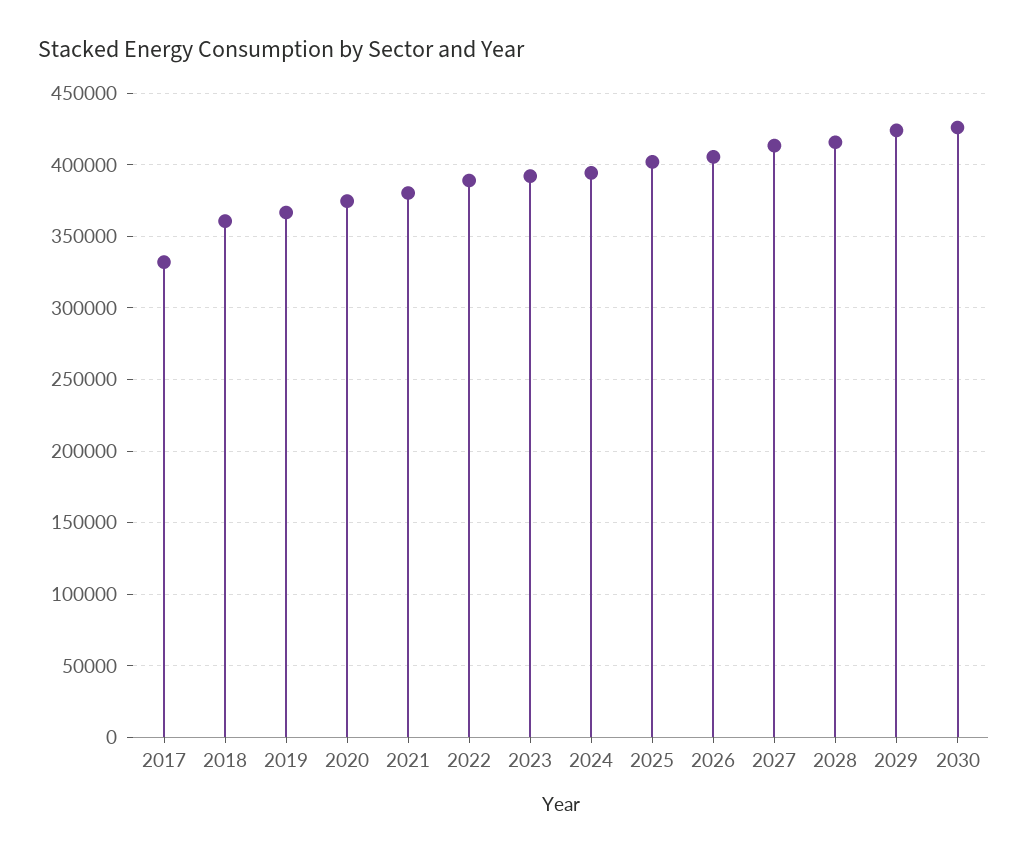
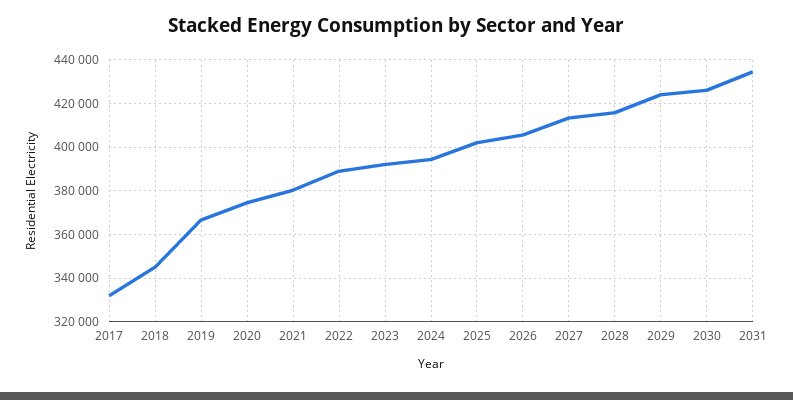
2018: 360000 -> 345000
2031: none -> 435000

